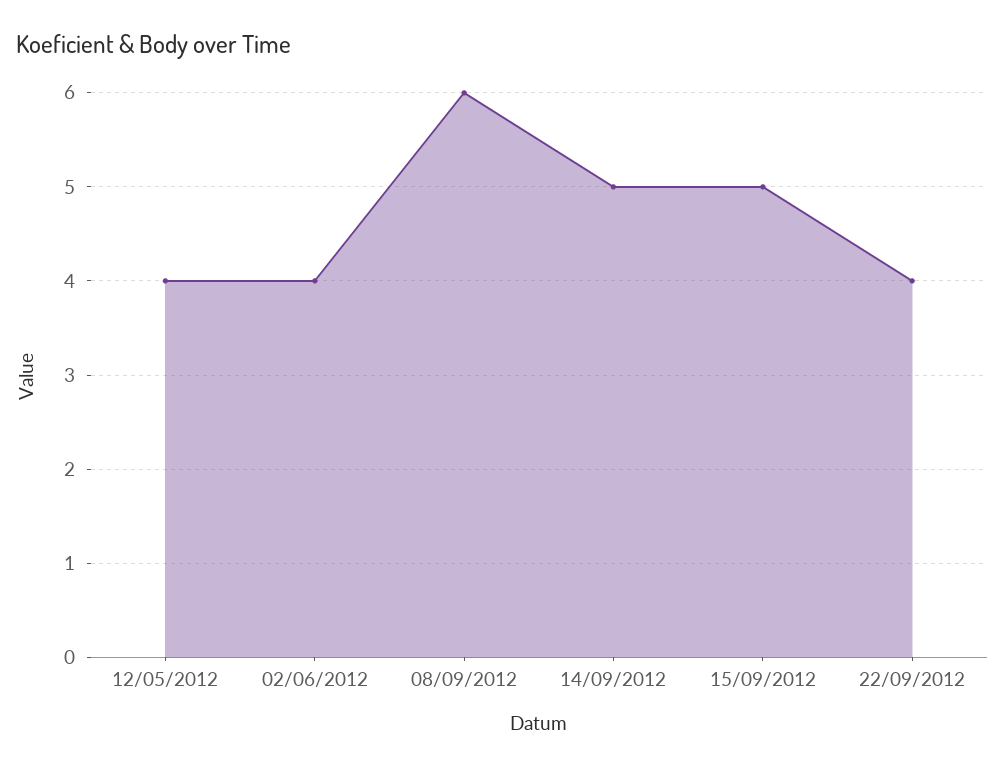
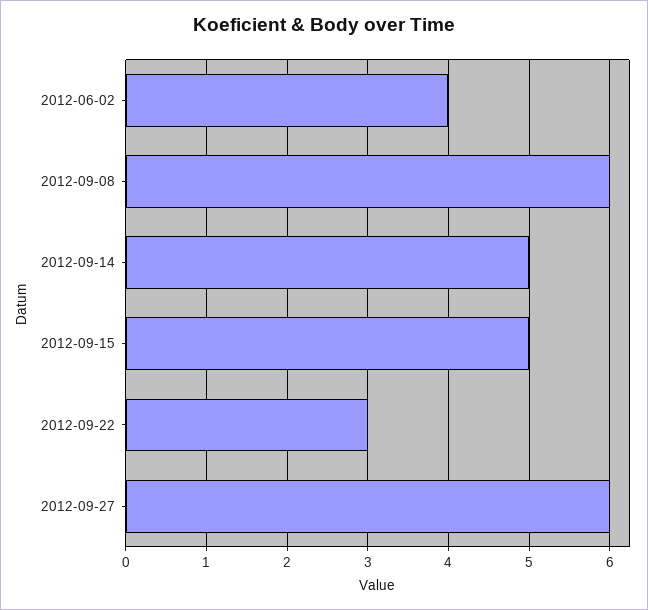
12/05/2012: 4 -> none
22/09/2012: 4 -> 3
2012-09-27: none -> 6

